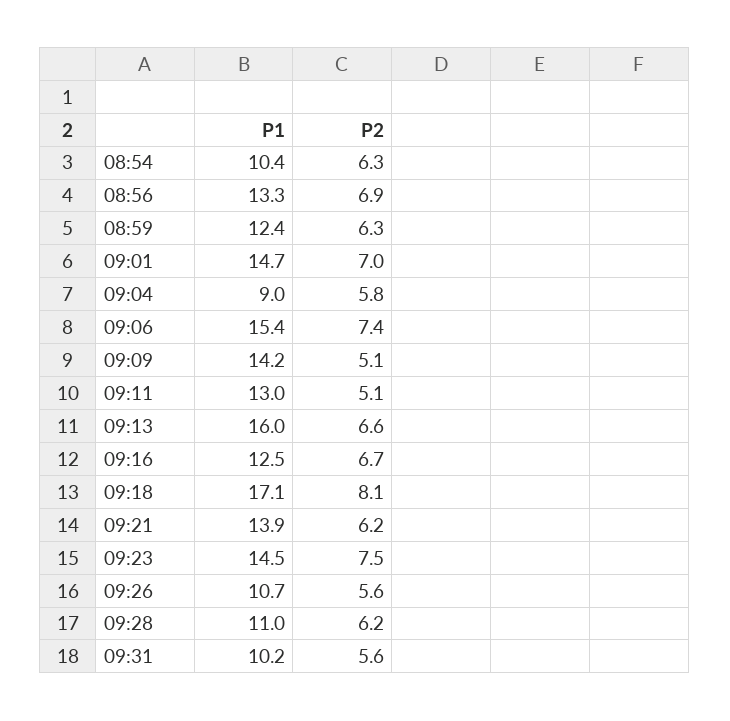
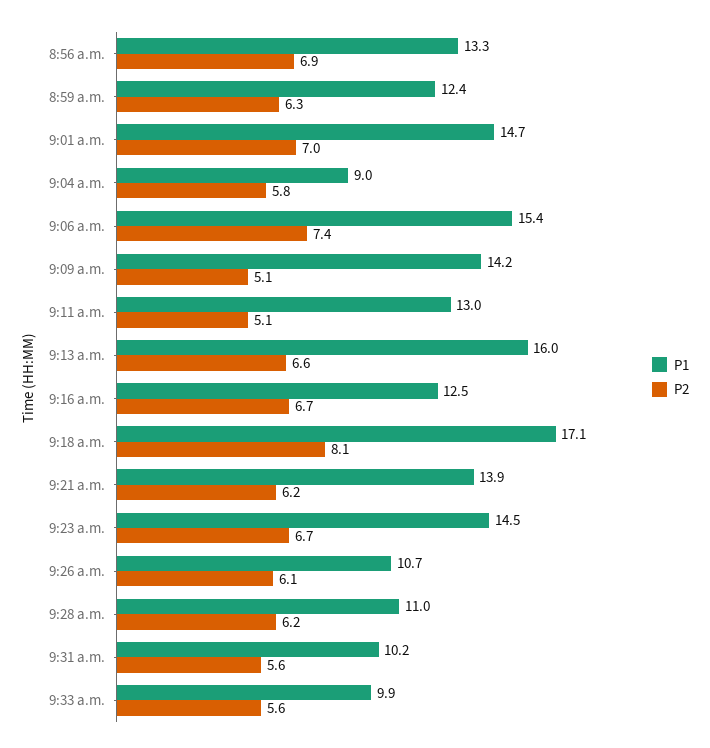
P1, 08:54: 10.4 -> none
P2, 08:54: 6.3 -> none
P2, 09:23: 7.5 -> 6.7
P2, 09:26: 5.6 -> 6.1
P1, 9:33 a.m.: none -> 9.9
P2, 9:33 a.m.: none -> 5.6

